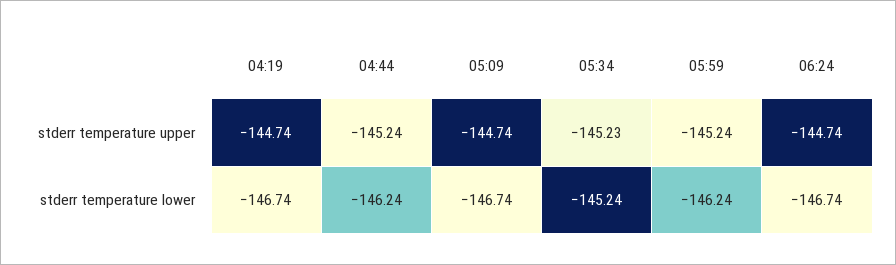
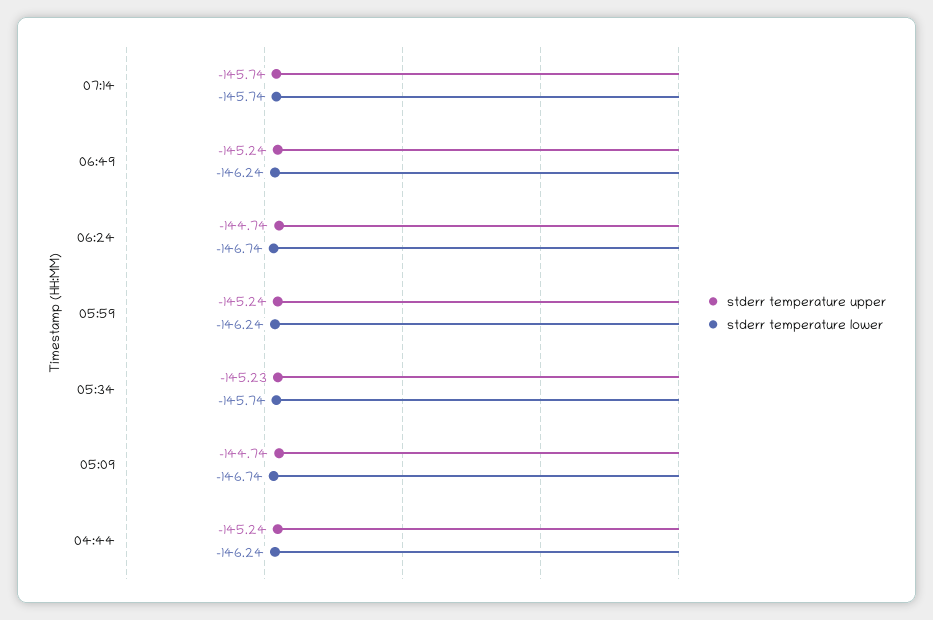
stderr temperature upper, 04:19: -144.74 -> none
stderr temperature lower, 04:19: -146.74 -> none
stderr temperature lower, 05:34: -145.24 -> -145.74
stderr temperature upper, 07:14: none -> -145.74
stderr temperature lower, 07:14: none -> -145.74
stderr temperature upper, 06:49: none -> -145.24
stderr temperature lower, 06:49: none -> -146.24

